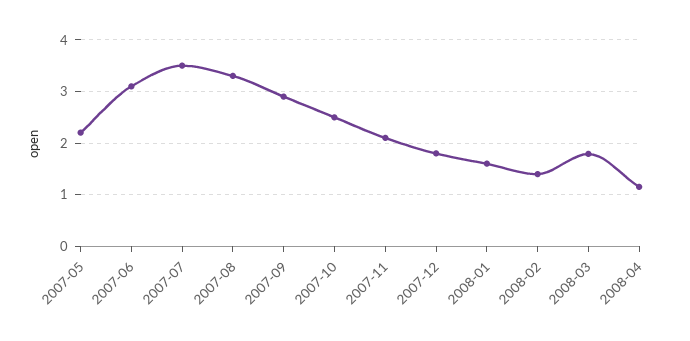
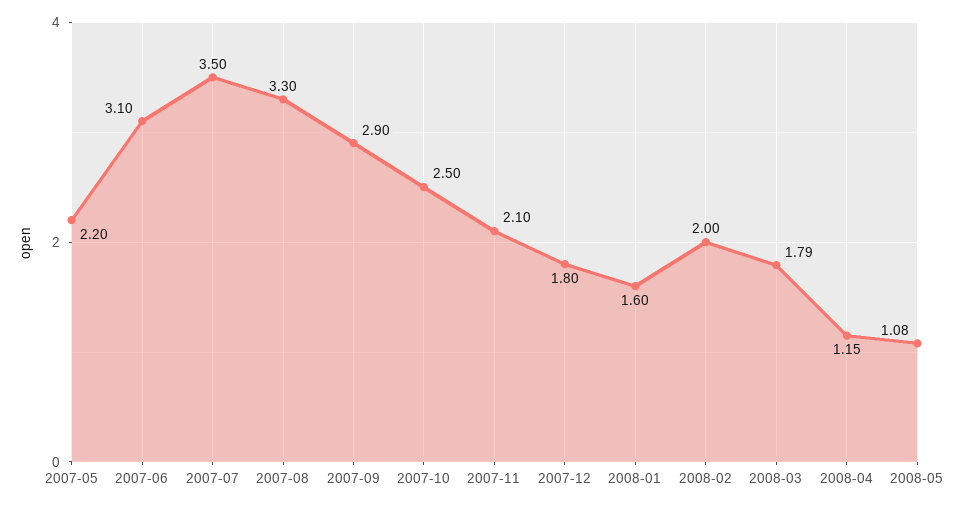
2008-02: 1.4 -> 2
2008-05: none -> 1.08

